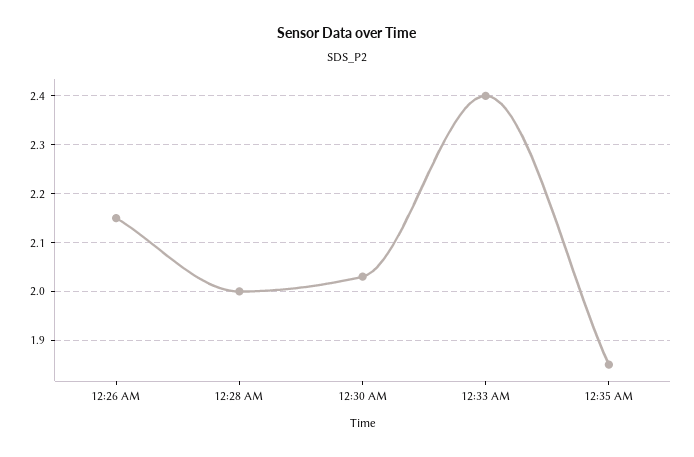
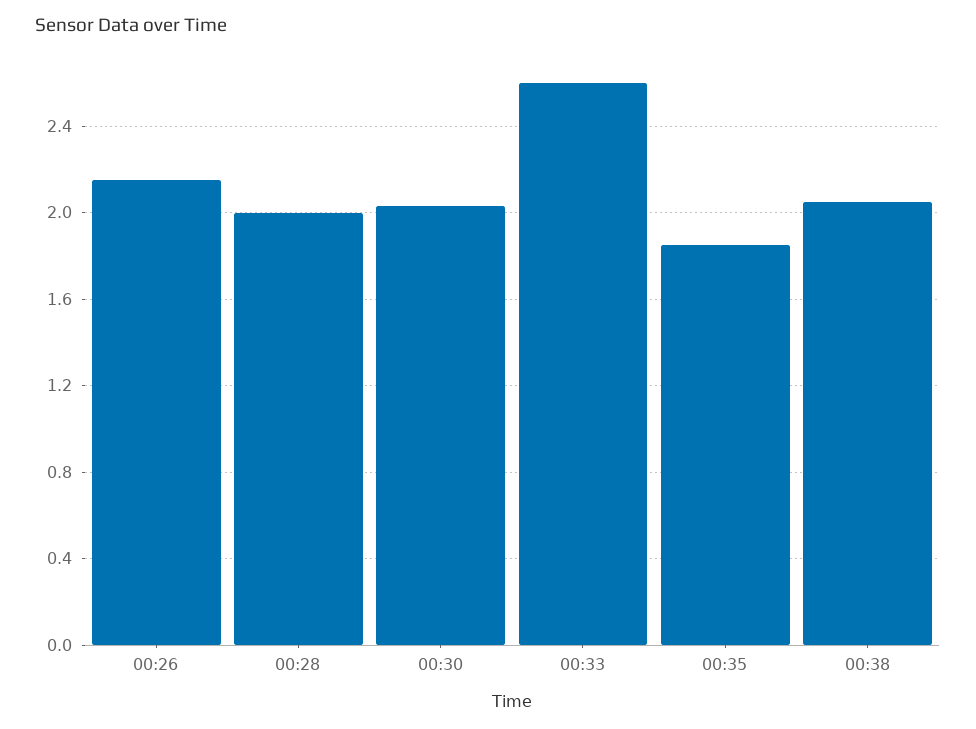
12:33 AM: 2.4 -> 2.6
00:38: none -> 2.05

